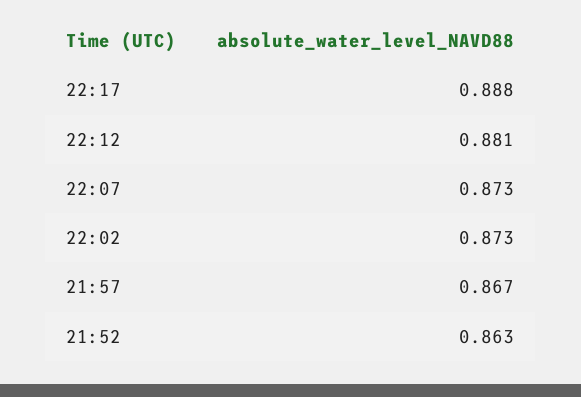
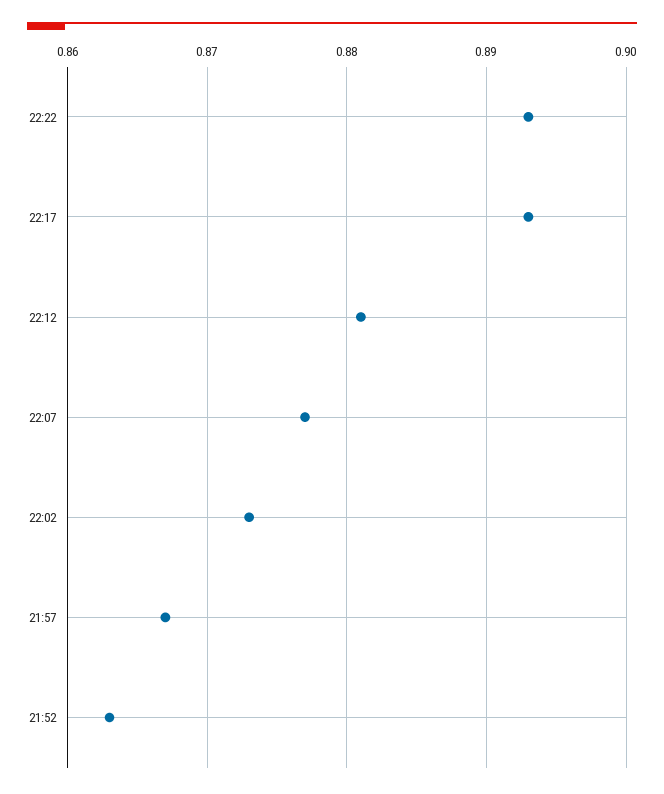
22:17: 0.888 -> 0.893
22:07: 0.873 -> 0.877
22:22: none -> 0.893

